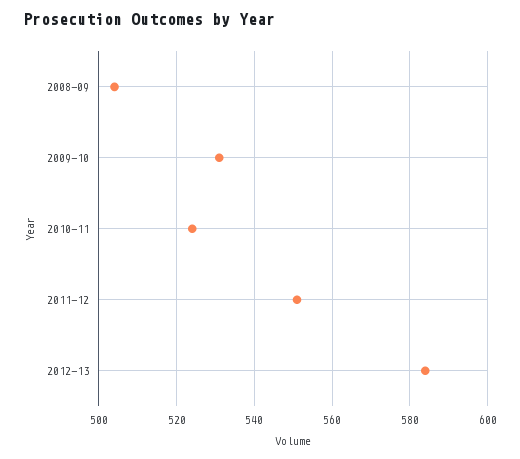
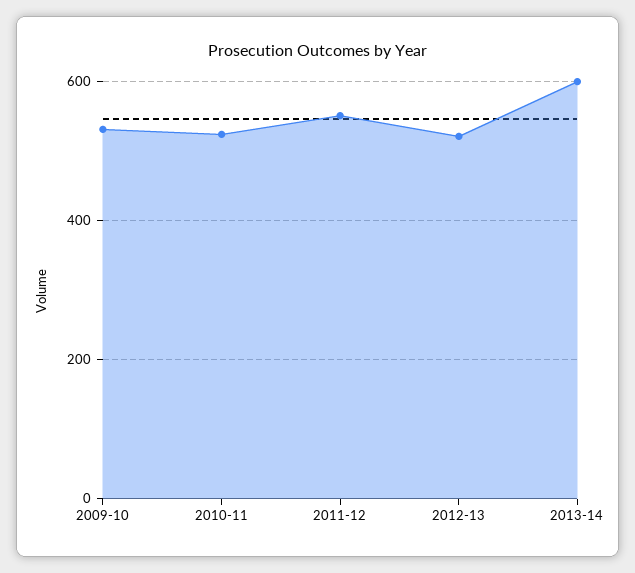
2008-09: 505 -> none
2012-13: 585 -> 520
2013-14: none -> 600

